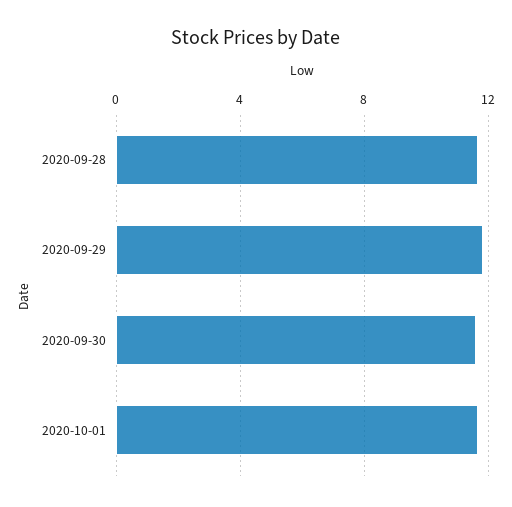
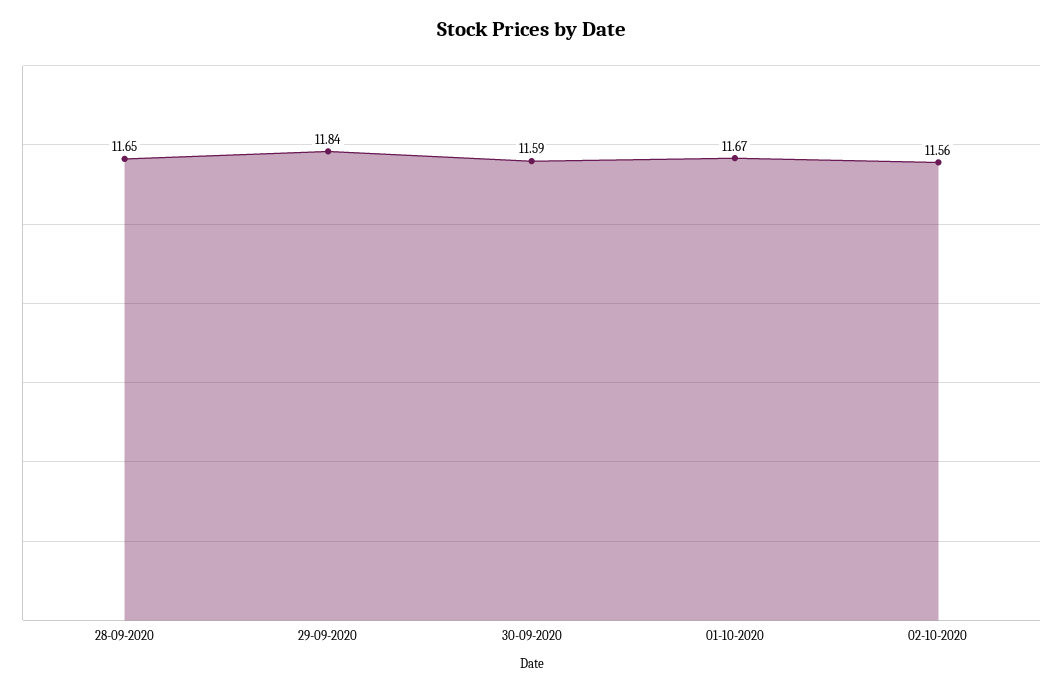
02-10-2020: none -> 11.56

